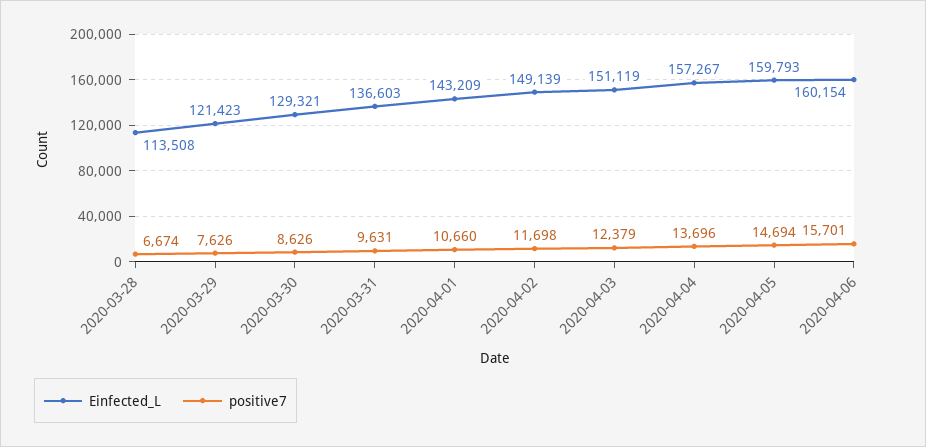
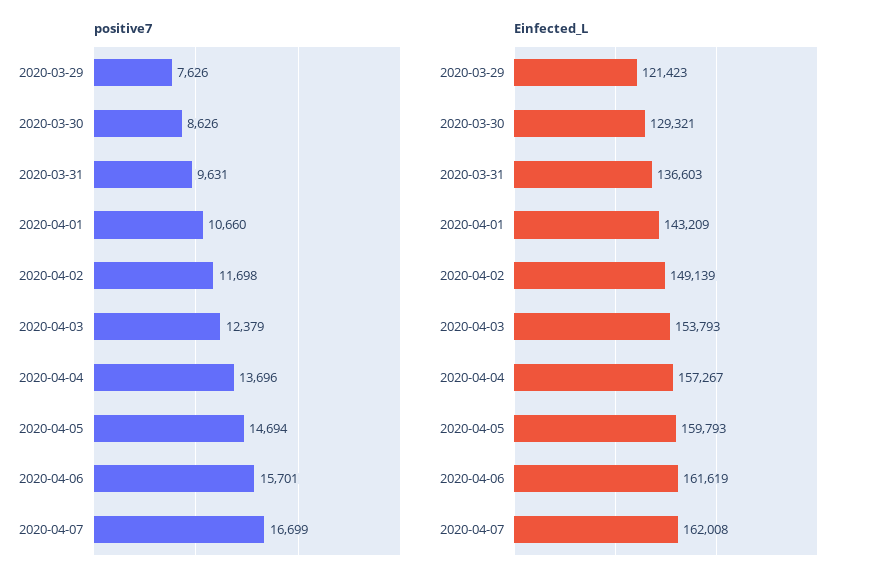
Einfected_L, 2020-03-28: 113508 -> none
positive7, 2020-03-28: 6674 -> none
Einfected_L, 2020-04-03: 151119 -> 153793
Einfected_L, 2020-04-06: 160154 -> 161619
positive7, 2020-04-07: none -> 16699
Einfected_L, 2020-04-07: none -> 162008

